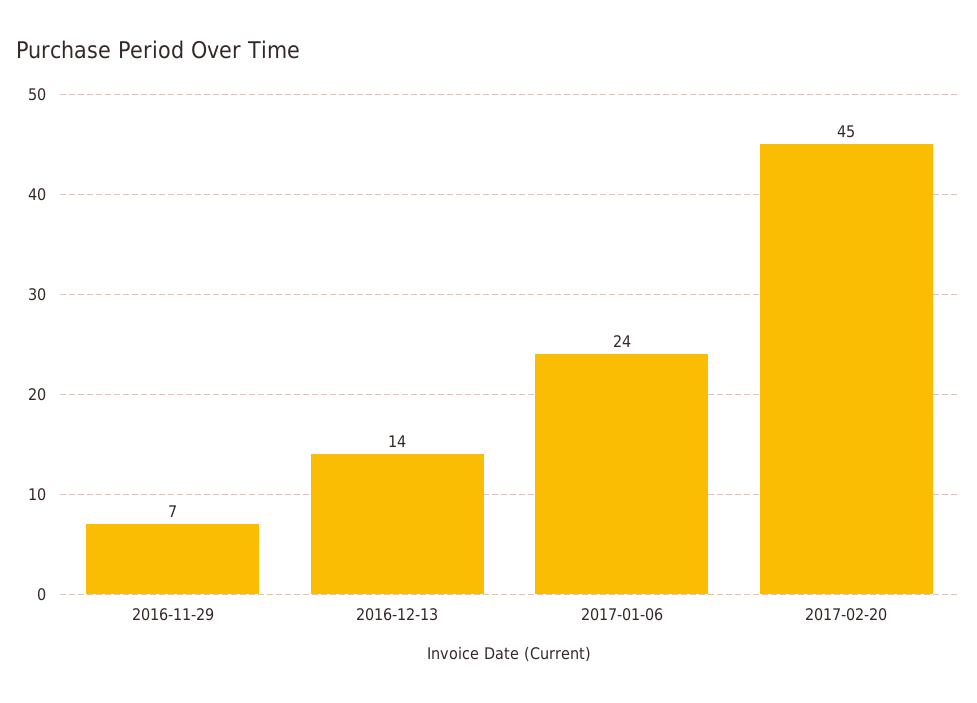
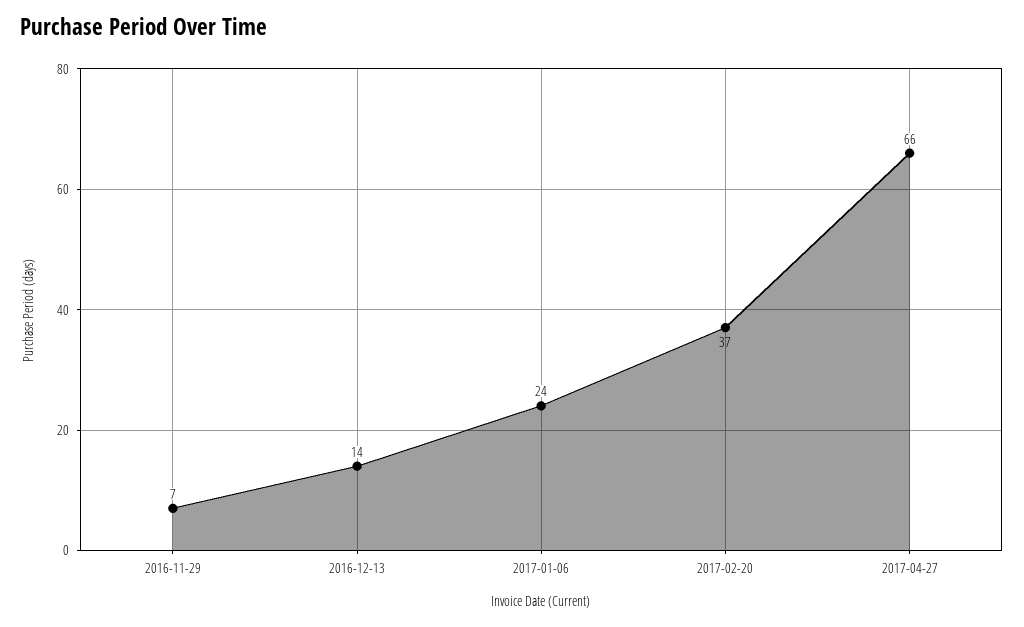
2017-02-20: 45 -> 37
2017-04-27: none -> 66

